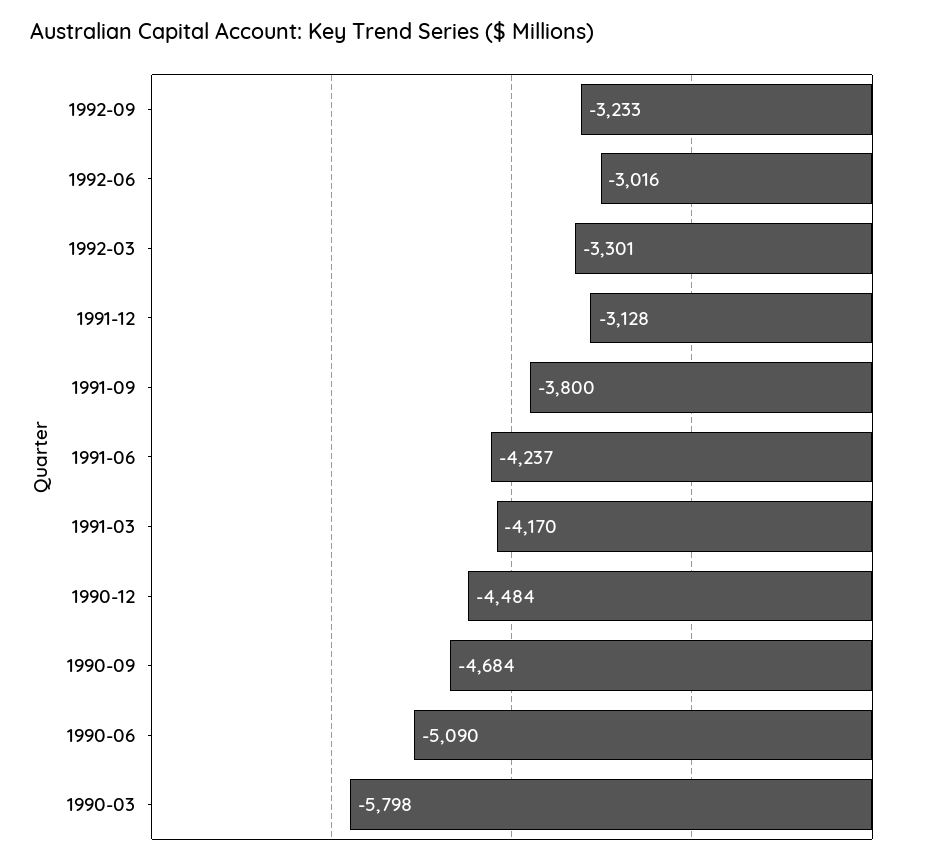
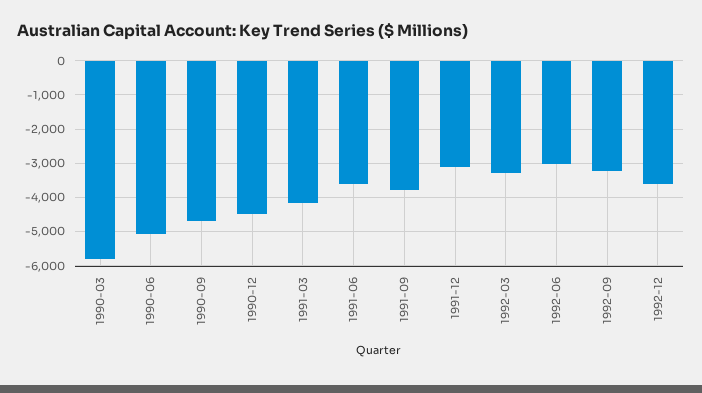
1991-06: -4237 -> -3600
1992-12: none -> -3600

